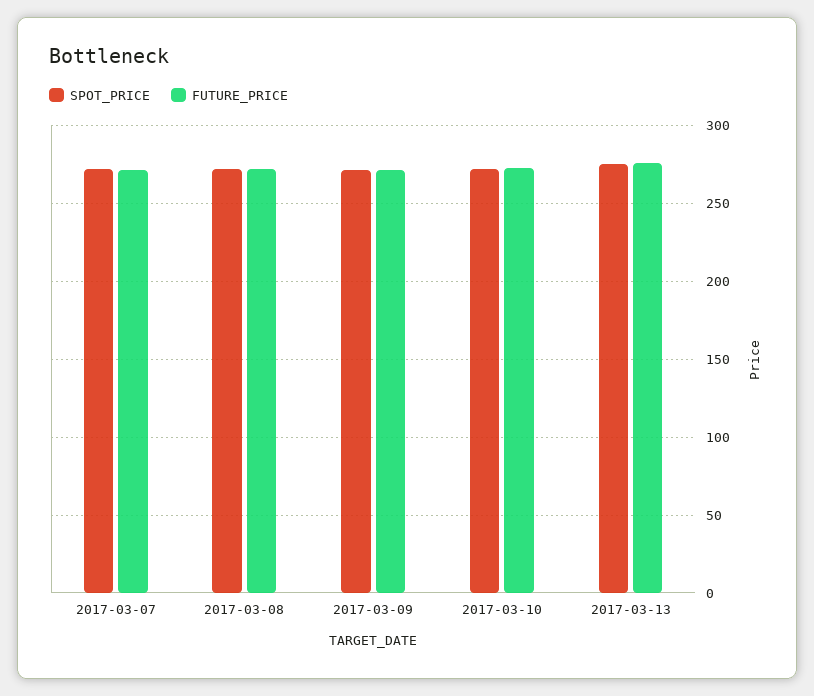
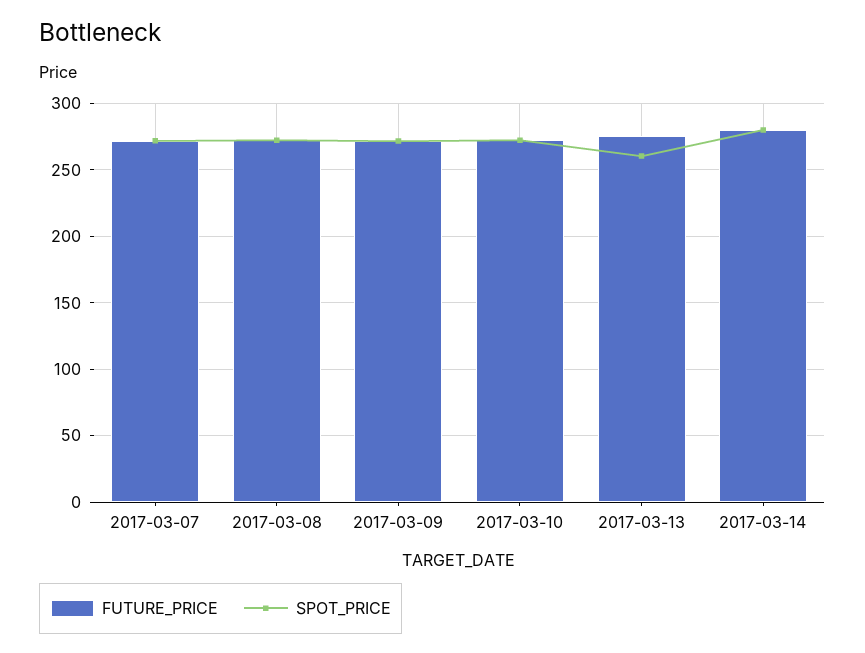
SPOT_PRICE, 2017-03-13: 275 -> 260
FUTURE_PRICE, 2017-03-14: none -> 280
SPOT_PRICE, 2017-03-14: none -> 280

